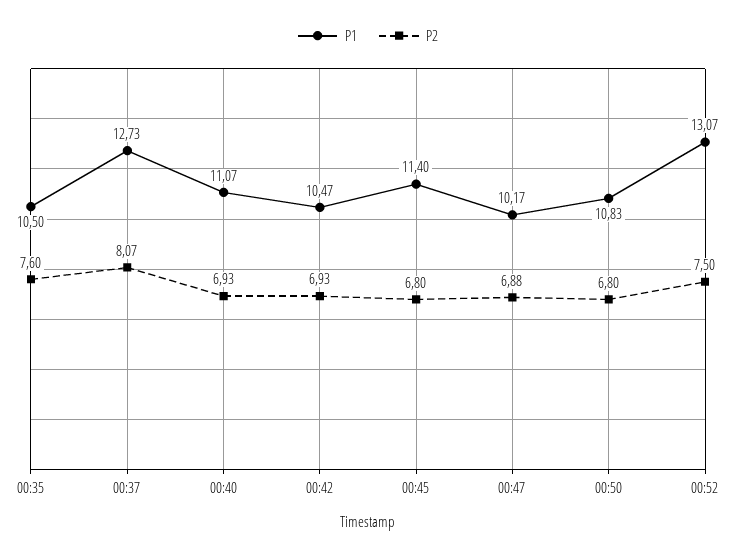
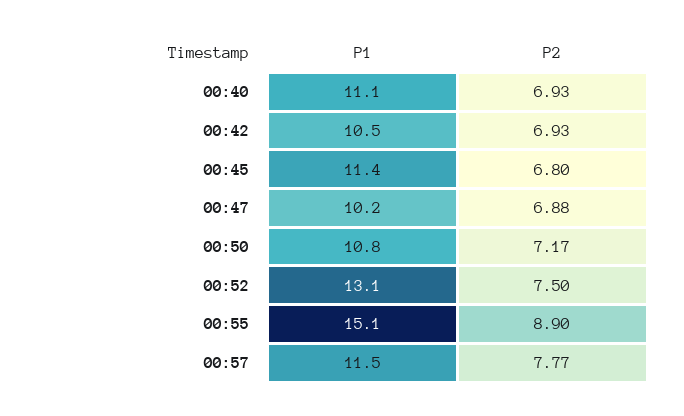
P1, 00:35: 10.5 -> none
P2, 00:35: 7.6 -> none
P1, 00:37: 12.73 -> none
P2, 00:37: 8.07 -> none
P2, 00:50: 6.8 -> 7.17
P1, 00:55: none -> 15.1
P2, 00:55: none -> 8.9
P1, 00:57: none -> 11.5
P2, 00:57: none -> 7.77

